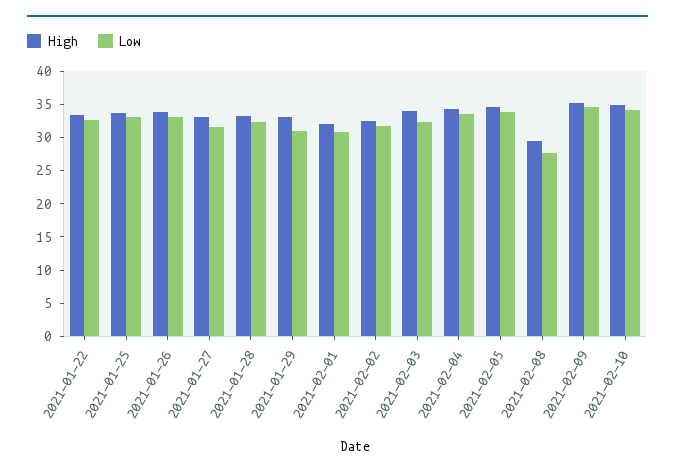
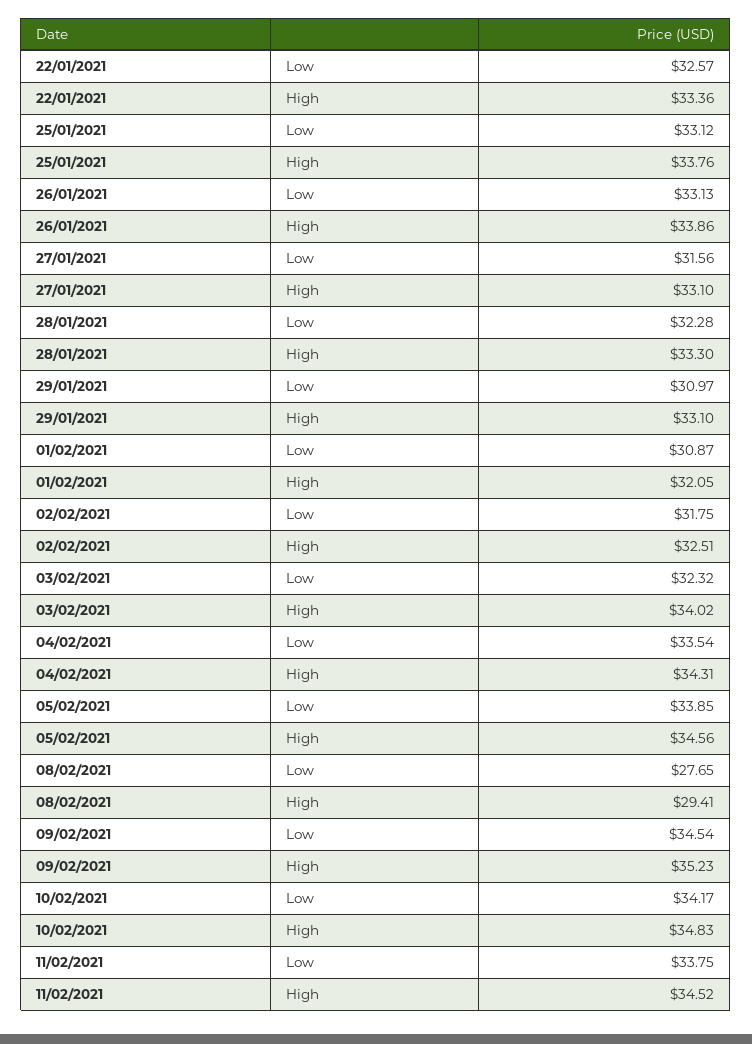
Low, 11/02/2021: none -> 33.75
High, 11/02/2021: none -> 34.52

